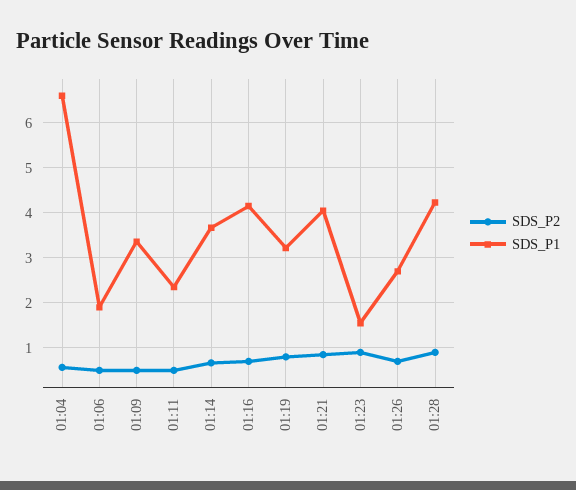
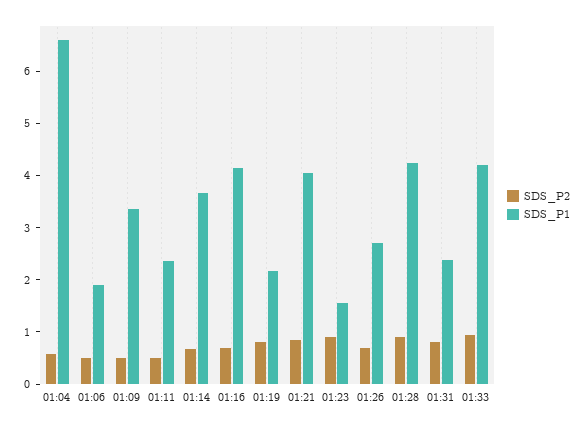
SDS_P1, 01:19: 3.2 -> 2.2
SDS_P2, 01:31: none -> 0.8
SDS_P1, 01:31: none -> 2.4
SDS_P2, 01:33: none -> 1
SDS_P1, 01:33: none -> 4.2

